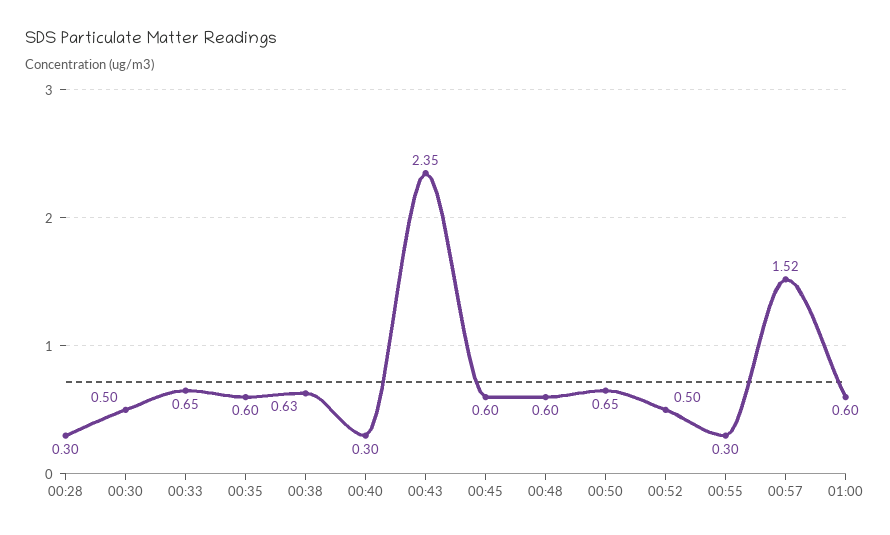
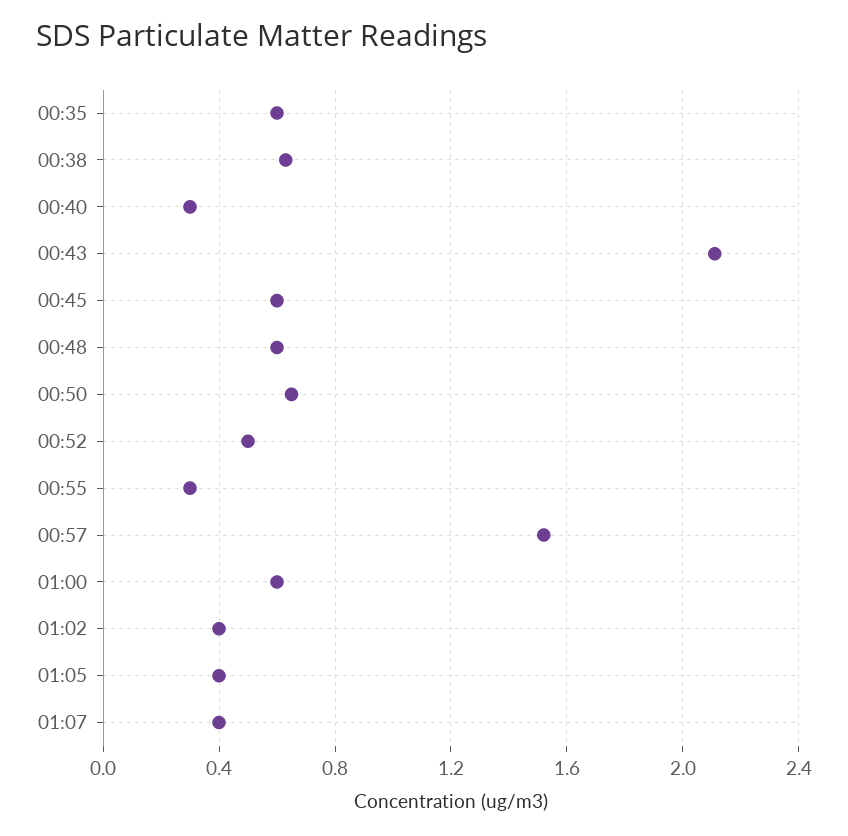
00:28: 0.3 -> none
00:30: 0.5 -> none
00:33: 0.65 -> none
00:43: 2.35 -> 2.1
01:02: none -> 0.4
01:05: none -> 0.4
01:07: none -> 0.4

